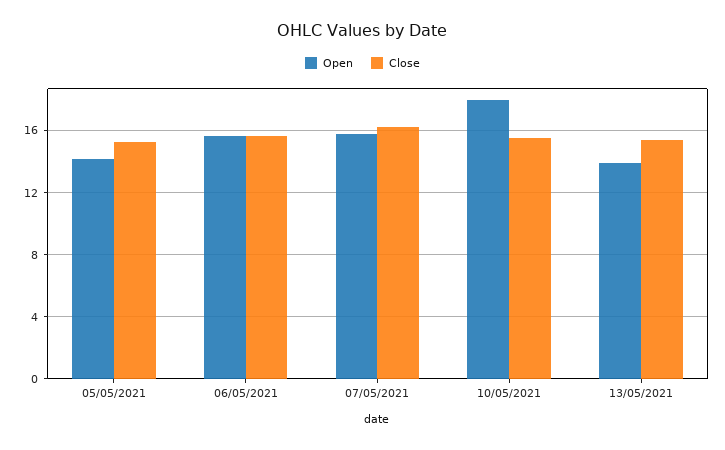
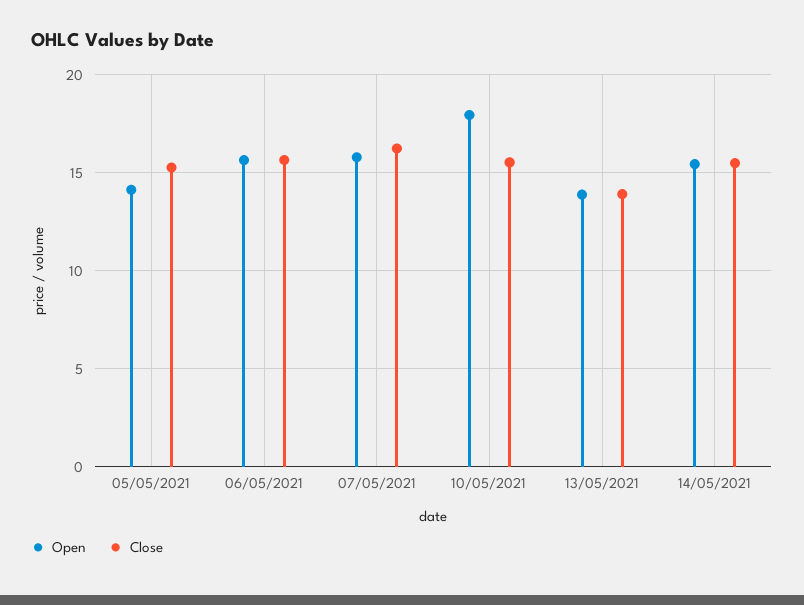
Close, 13/05/2021: 15.5 -> 14
Open, 14/05/2021: none -> 15.5
Close, 14/05/2021: none -> 15.5

